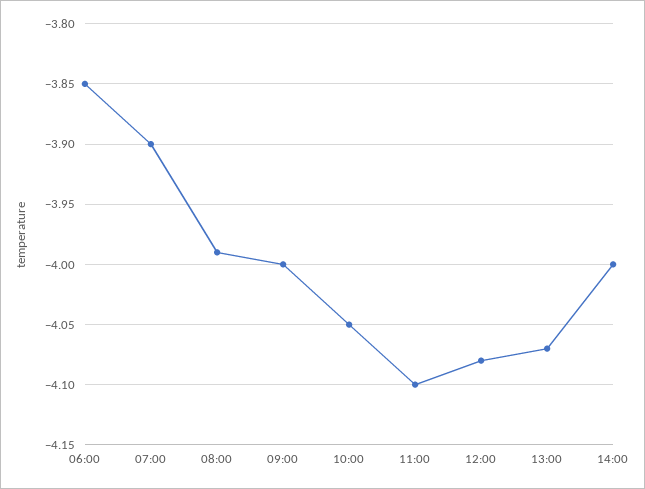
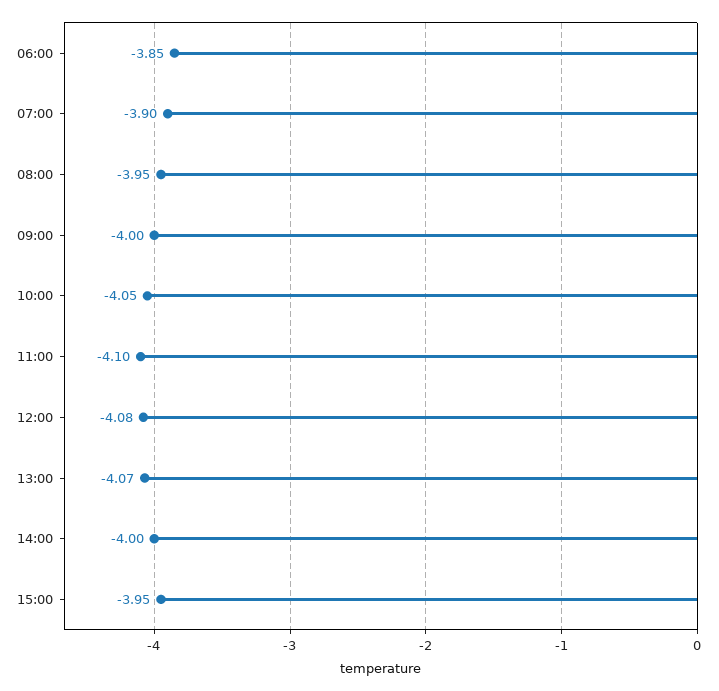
08:00: -3.99 -> -3.95
15:00: none -> -3.95

